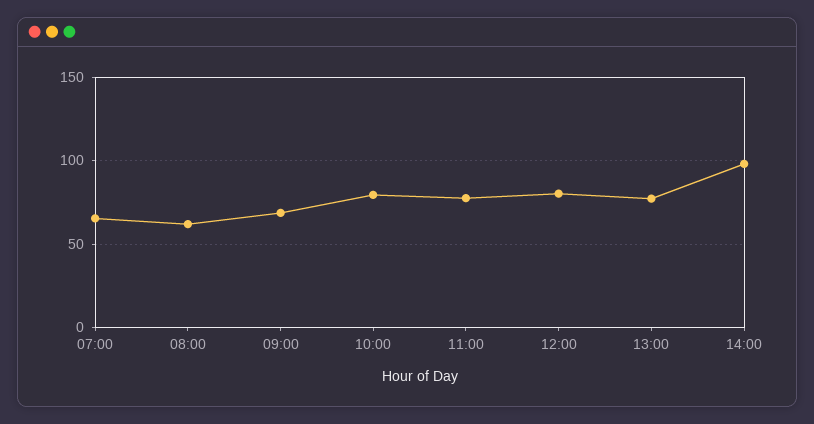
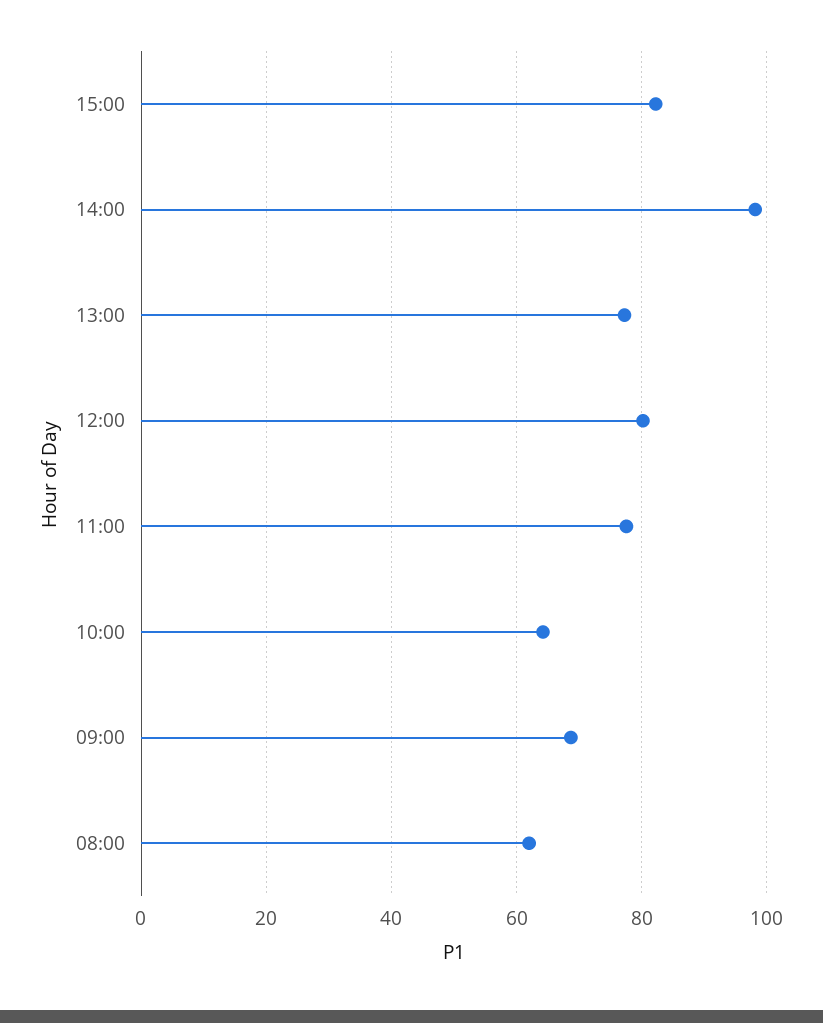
07:00: 65 -> none
10:00: 80 -> 64
15:00: none -> 82

